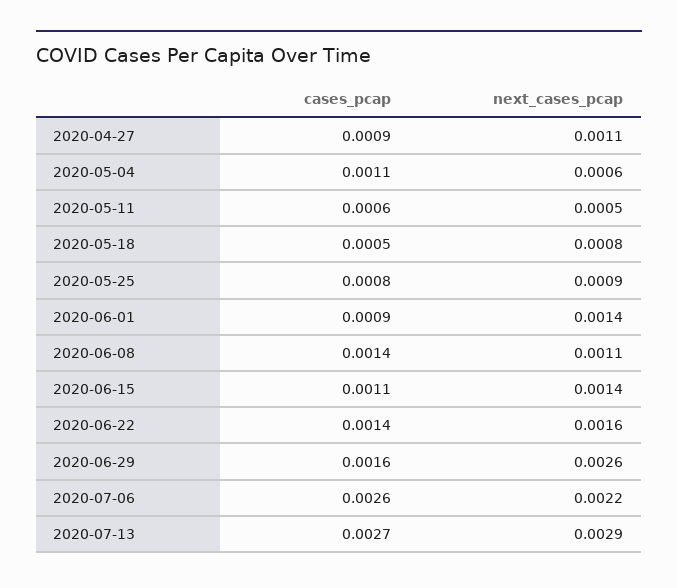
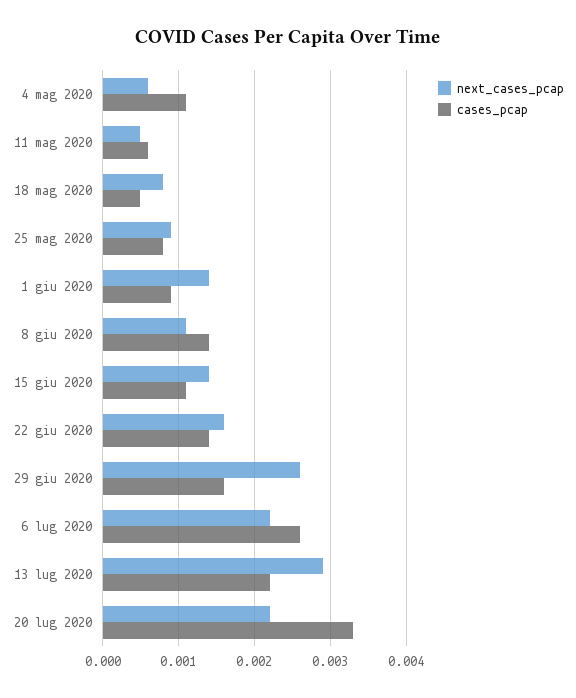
cases_pcap, 2020-04-27: 0.0009 -> none
next_cases_pcap, 2020-04-27: 0.0011 -> none
cases_pcap, 2020-07-13: 0.0027 -> 0.0022
next_cases_pcap, 20 lug 2020: none -> 0.0022
cases_pcap, 20 lug 2020: none -> 0.0033

